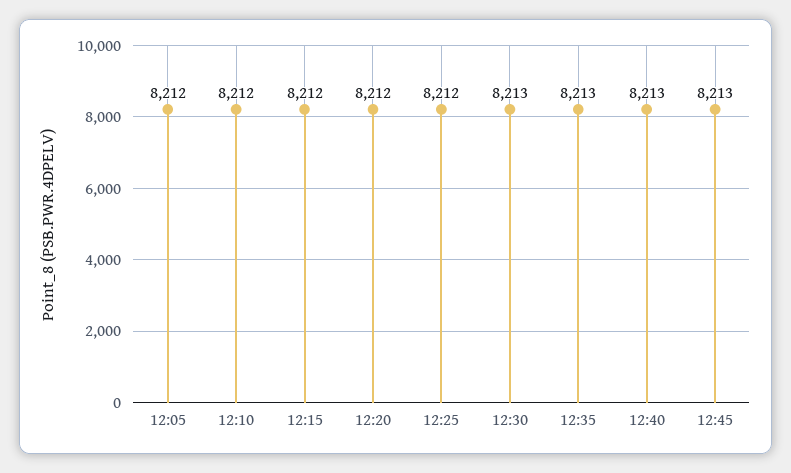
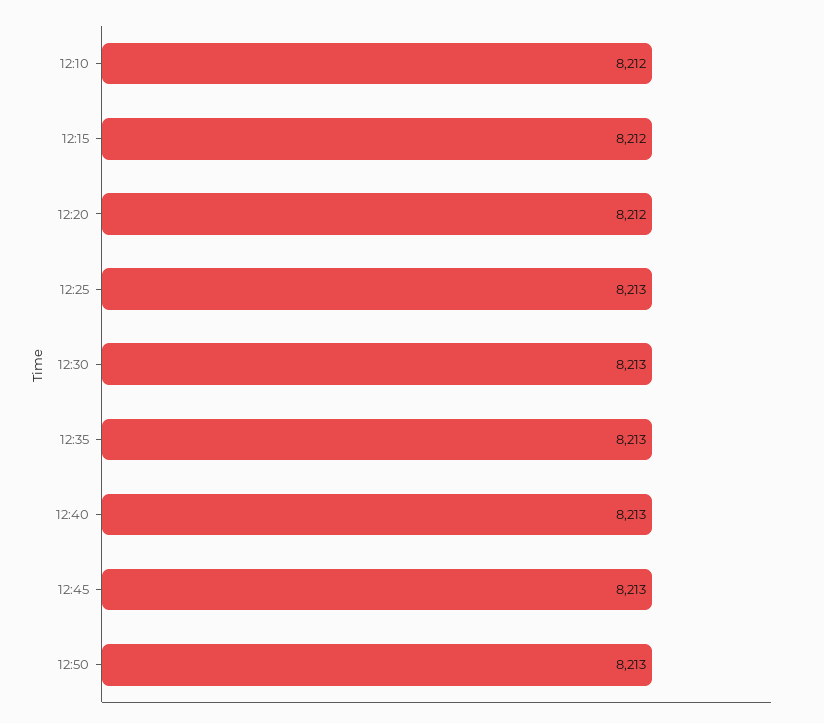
12:05: 8212 -> none
12:25: 8212 -> 8213
12:50: none -> 8213

